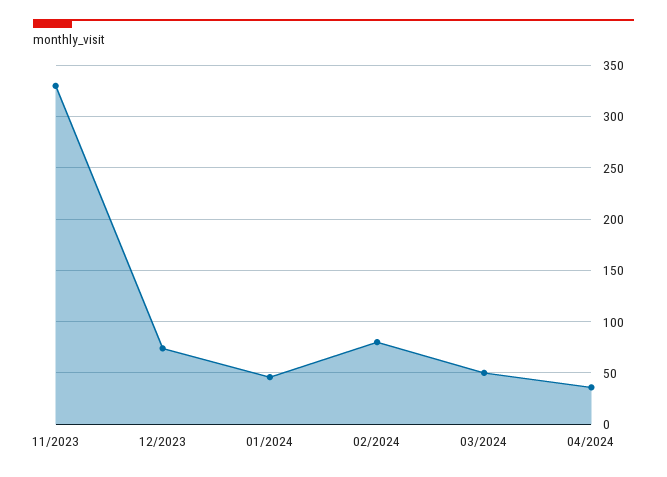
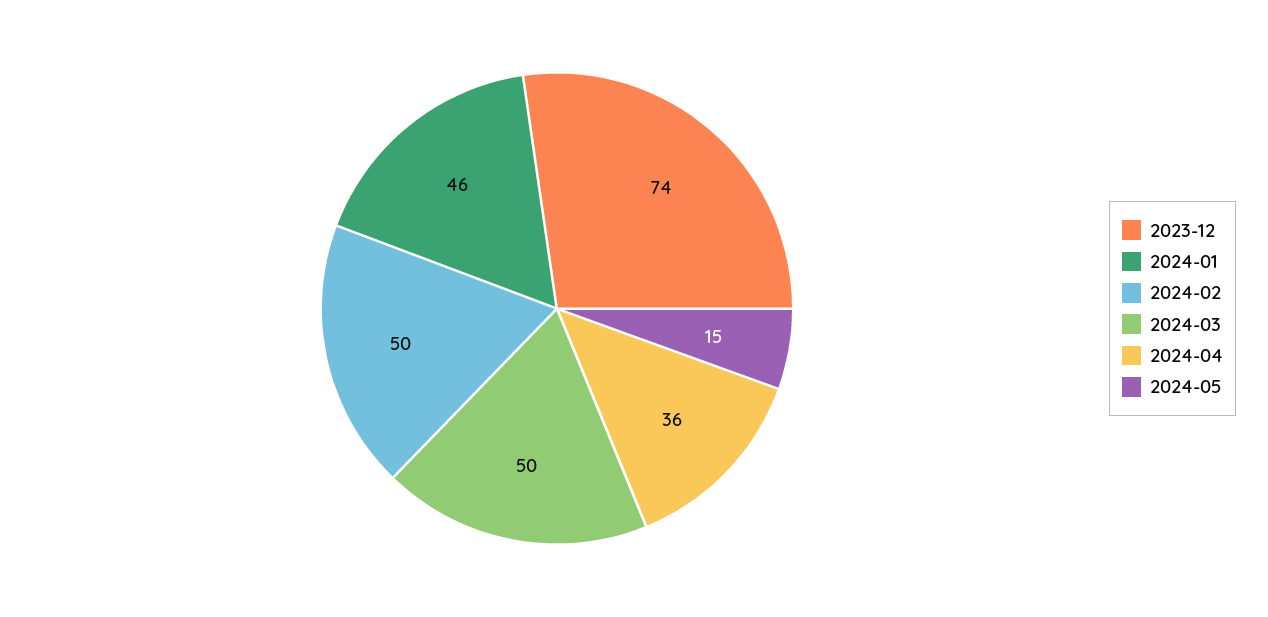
11/2023: 330 -> none
02/2024: 80 -> 50
2024-05: none -> 15

